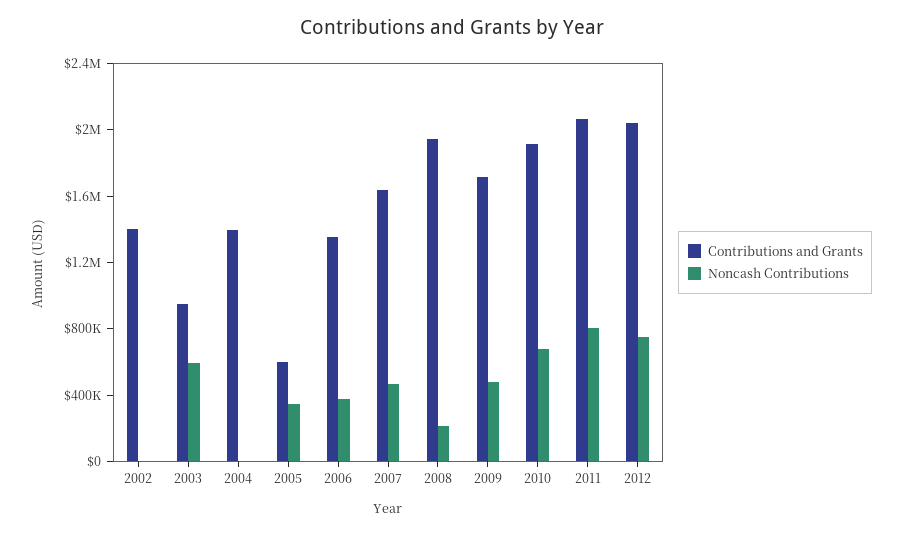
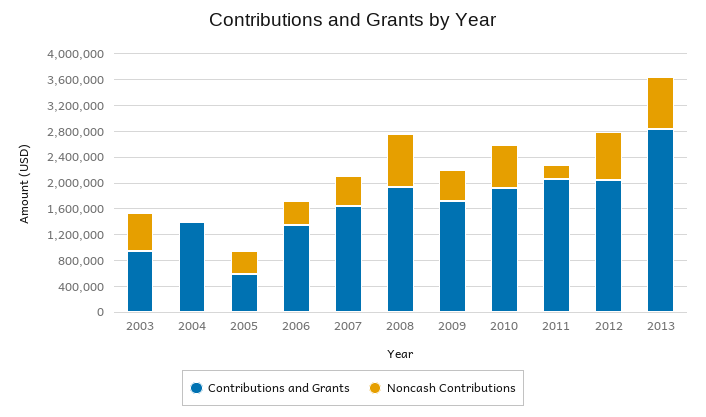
Contributions and Grants, 2002: 1400000 -> none
Noncash Contributions, 2002: 0 -> none
Noncash Contributions, 2008: 200000 -> 800000
Noncash Contributions, 2011: 800000 -> 200000
Contributions and Grants, 2013: none -> 2800000
Noncash Contributions, 2013: none -> 800000

